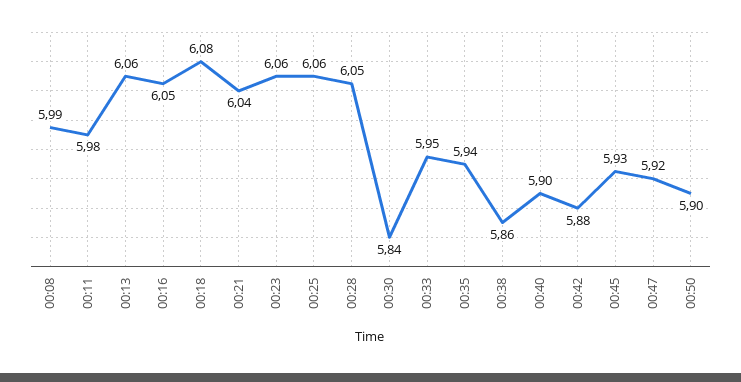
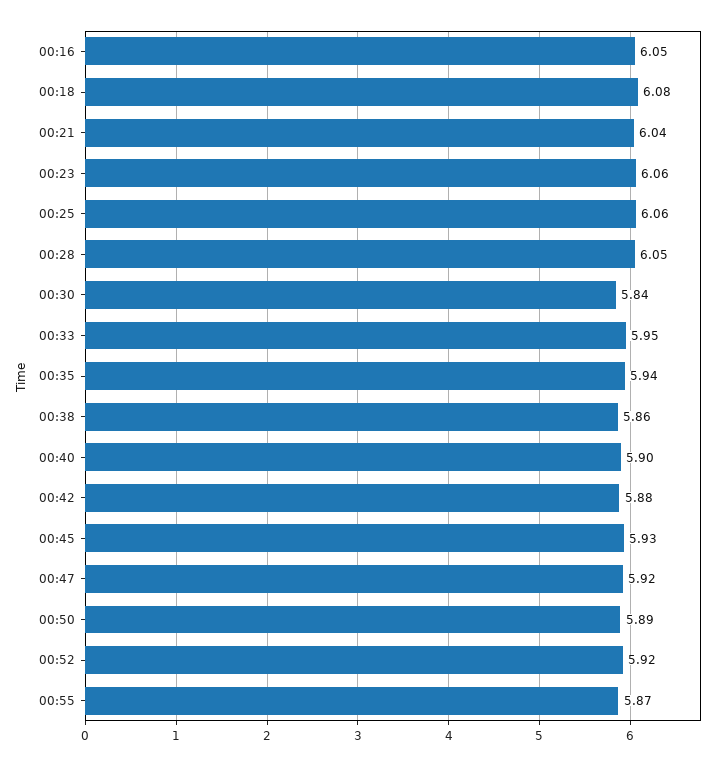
00:08: 5.99 -> none
00:11: 5.98 -> none
00:13: 6.06 -> none
00:50: 5.9 -> 5.89
00:52: none -> 5.92
00:55: none -> 5.87

